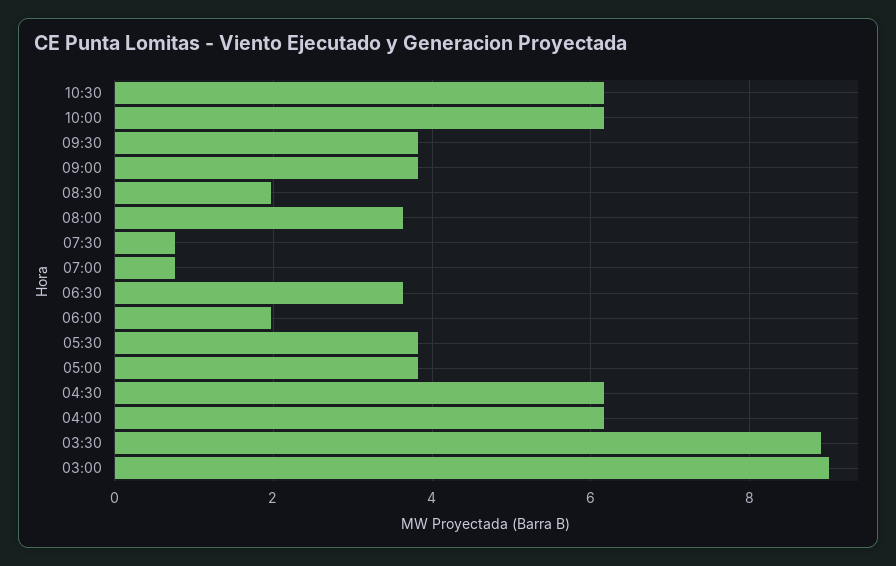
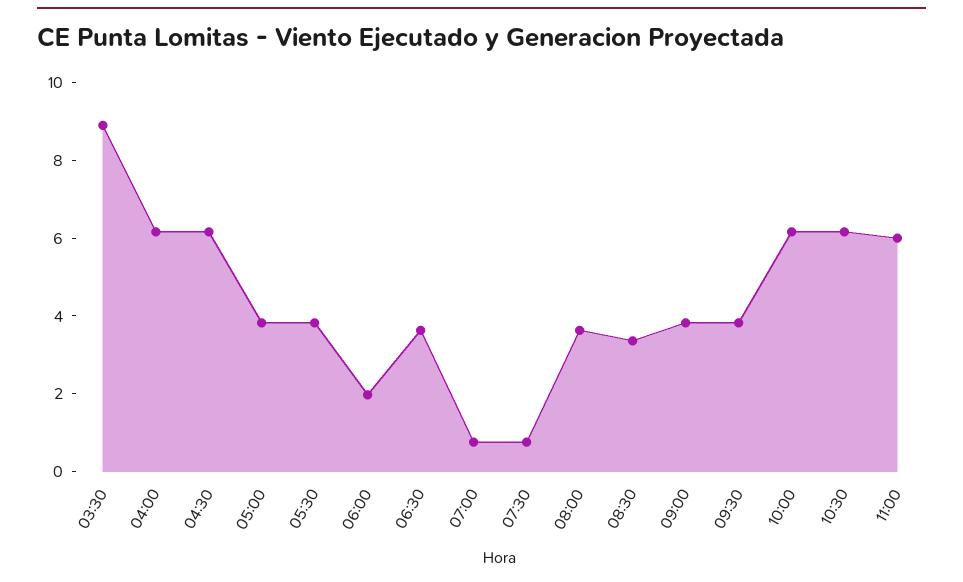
08:30: 2 -> 3.5
03:00: 9 -> none
11:00: none -> 6

